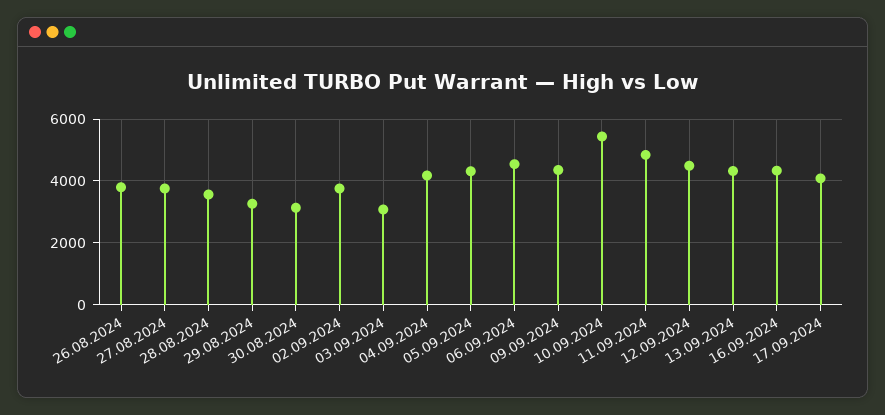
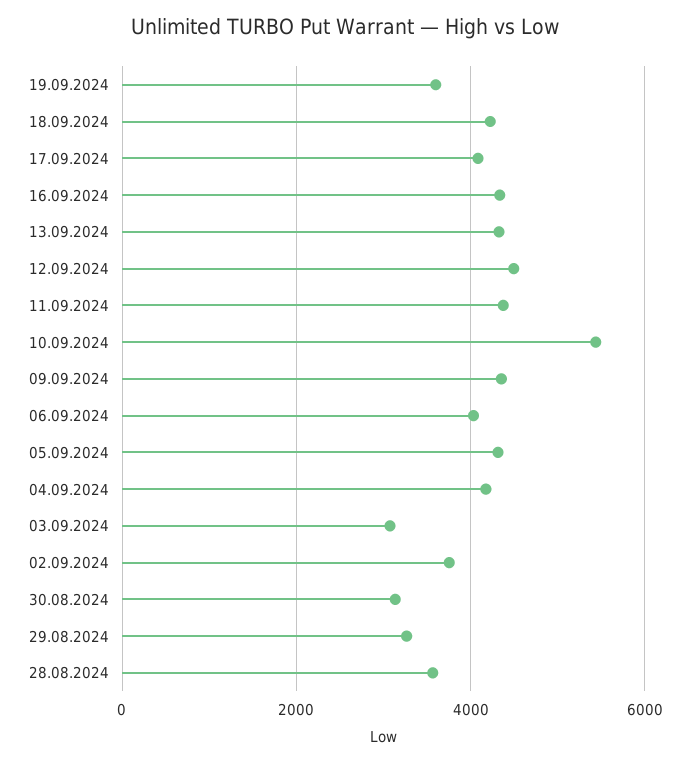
26.08.2024: 3800 -> none
27.08.2024: 3800 -> none
06.09.2024: 4600 -> 4000
11.09.2024: 4800 -> 4400
19.09.2024: none -> 3600
18.09.2024: none -> 4200

